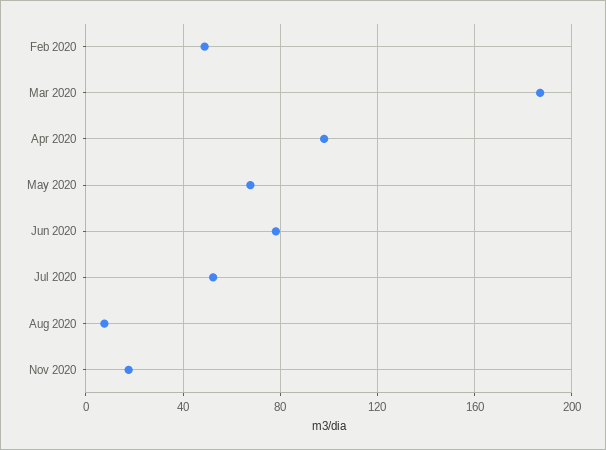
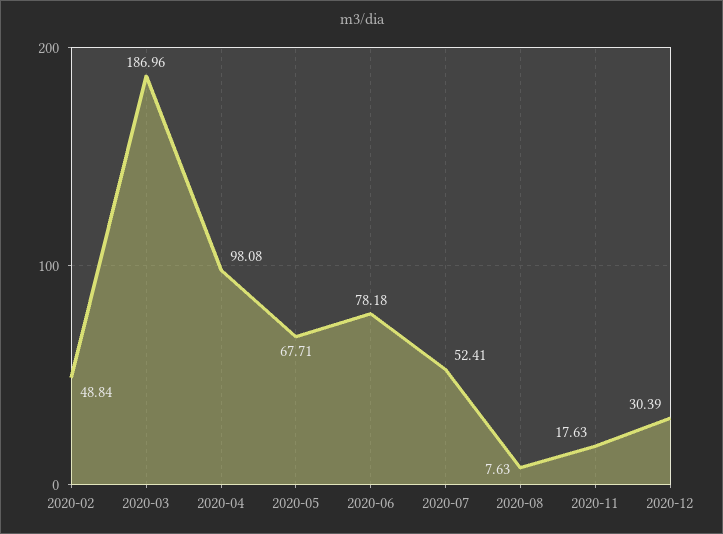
2020-12: none -> 30.39

